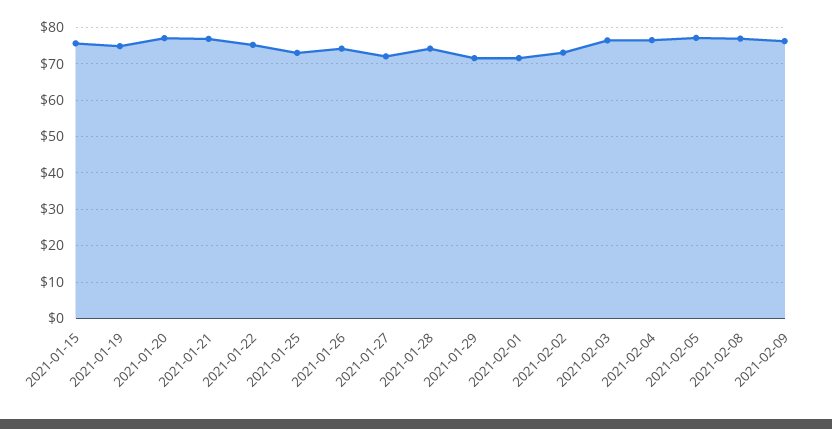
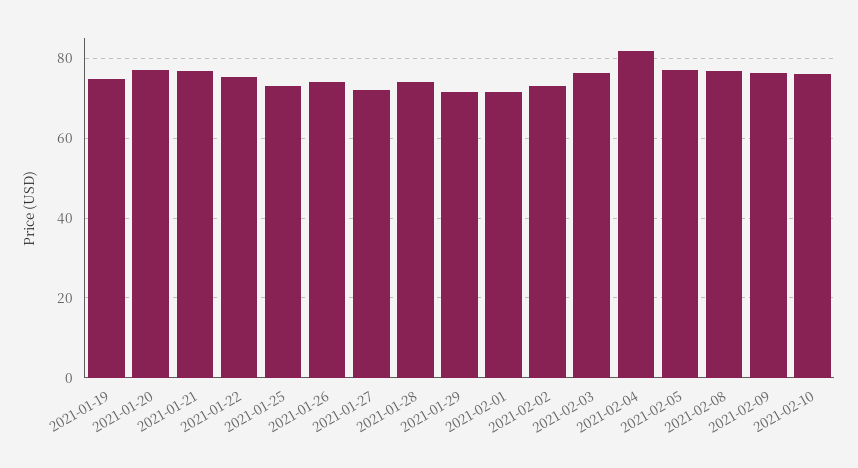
2021-01-15: 76 -> none
2021-02-04: 76 -> 82
2021-02-10: none -> 76

